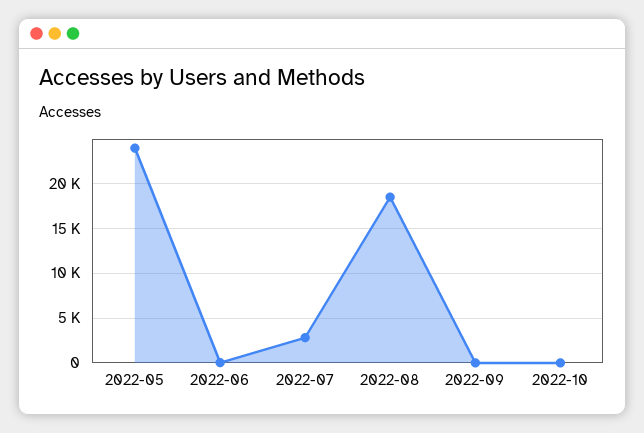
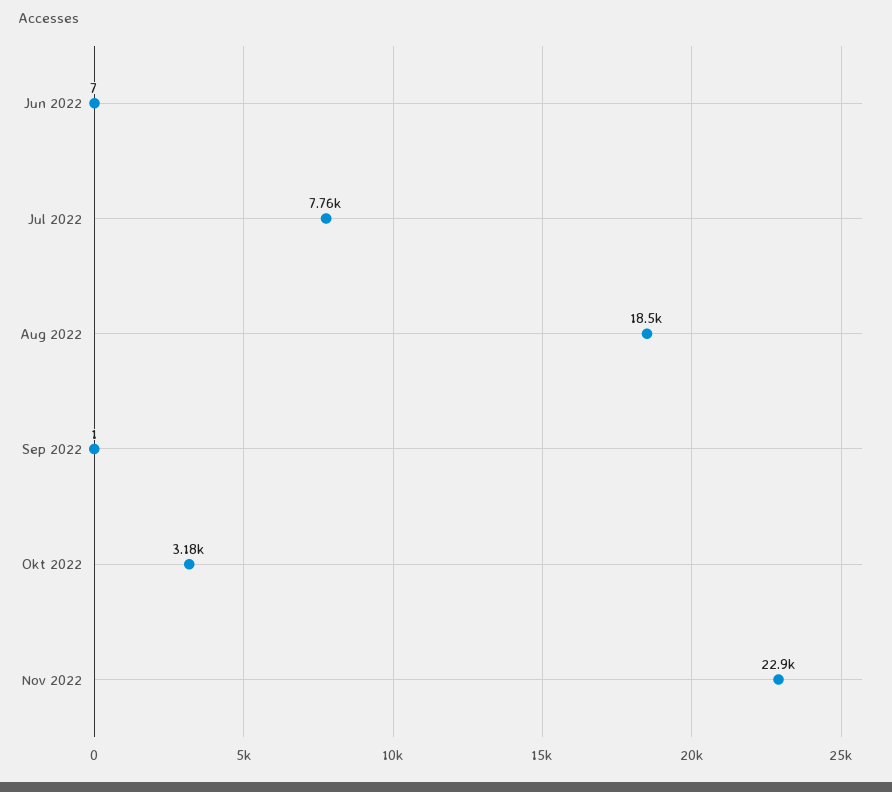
2022-05: 24000 -> none
2022-07: 3000 -> 7760
2022-10: 0 -> 3180
Nov 2022: none -> 22900

